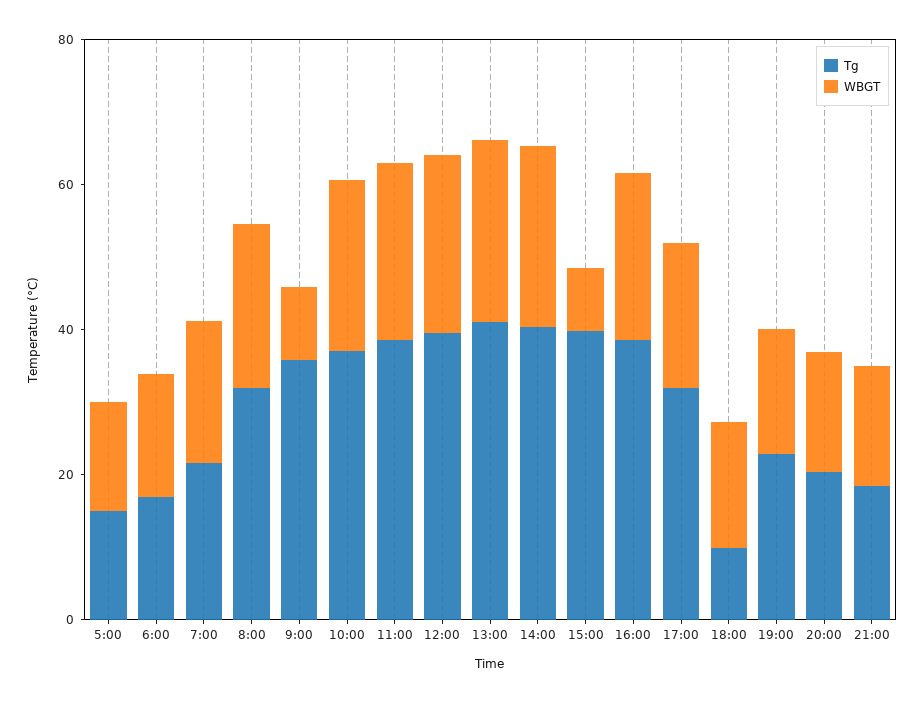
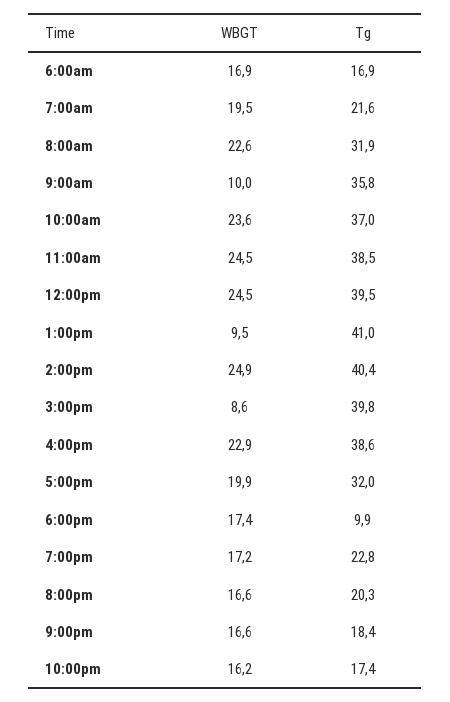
Tg, 5:00: 15 -> none
WBGT, 5:00: 15 -> none
WBGT, 13:00: 25 -> 9.5
WBGT, 10:00pm: none -> 16.2
Tg, 10:00pm: none -> 17.4

